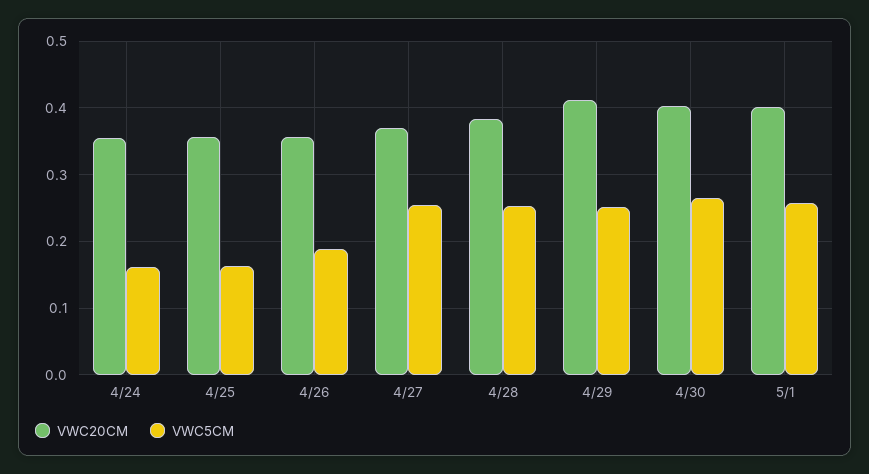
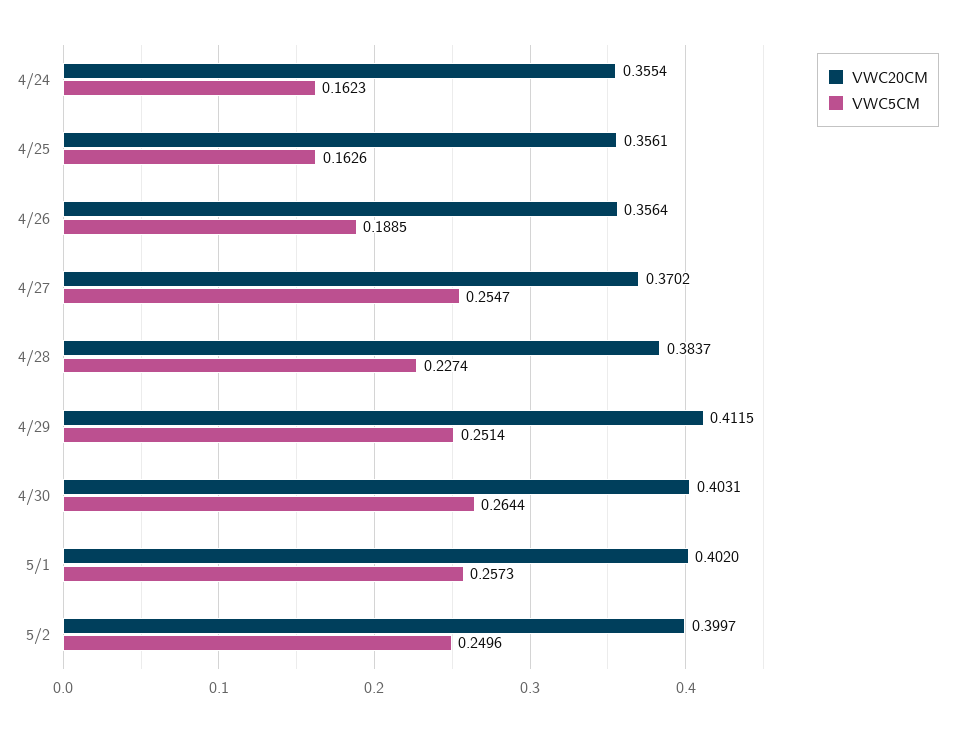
VWC5CM, 4/28: 0.25 -> 0.2274
VWC20CM, 5/2: none -> 0.3997
VWC5CM, 5/2: none -> 0.2496

